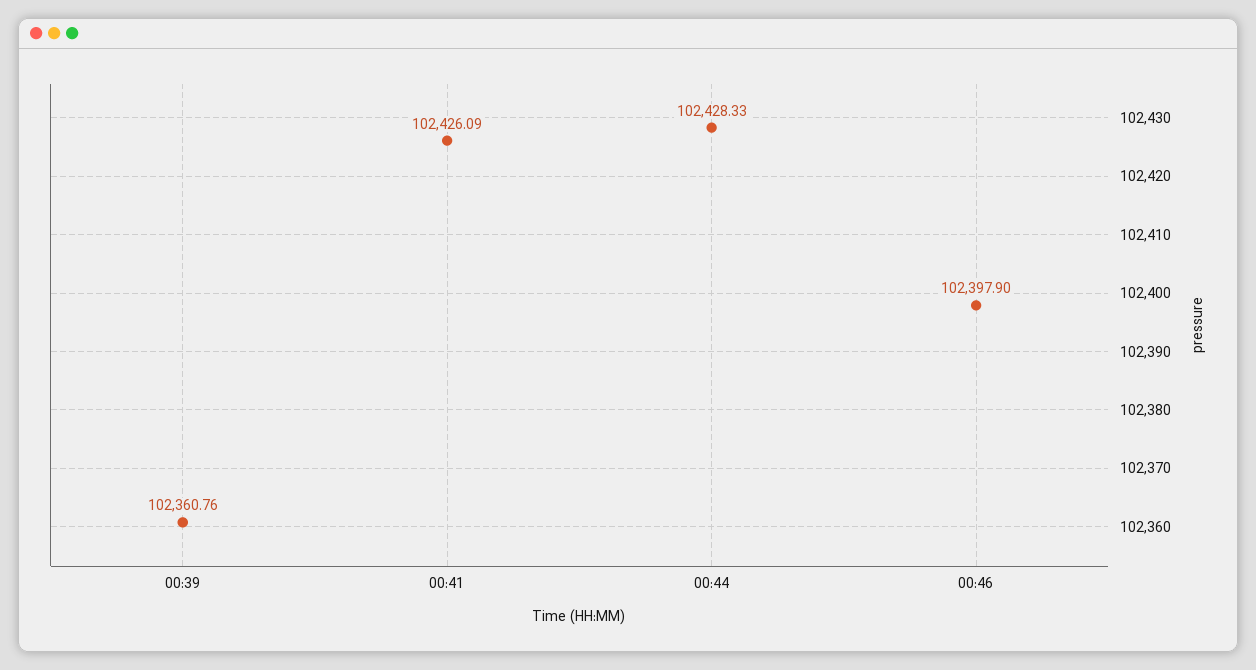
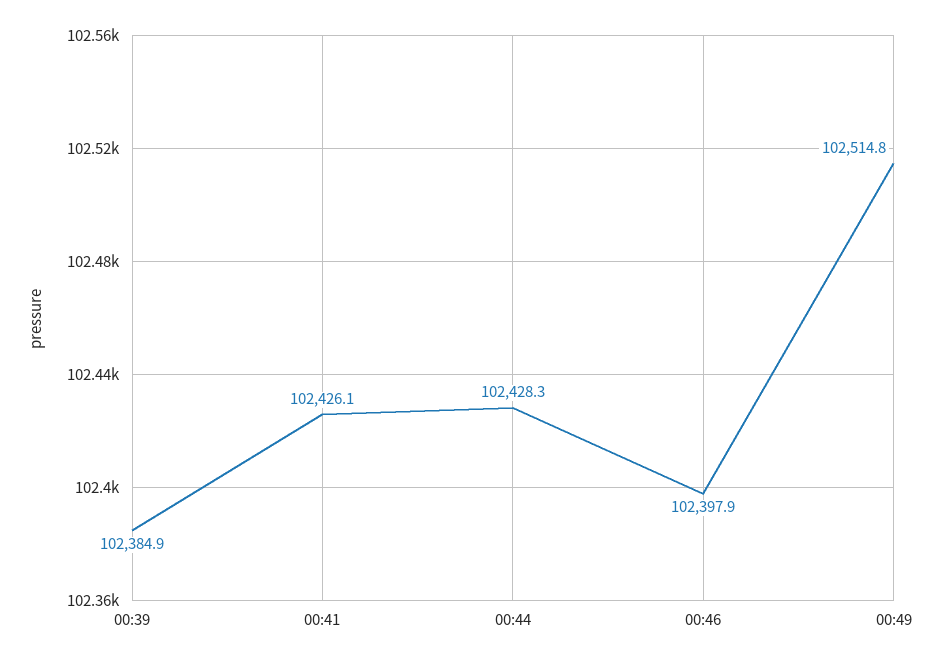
00:39: 102360.76 -> 102384.9
00:49: none -> 102514.8

